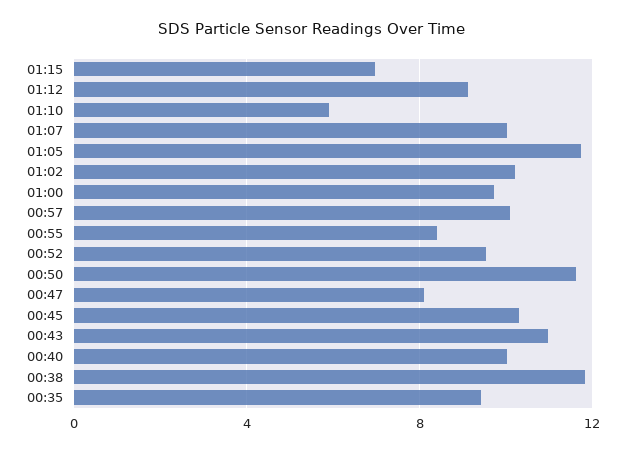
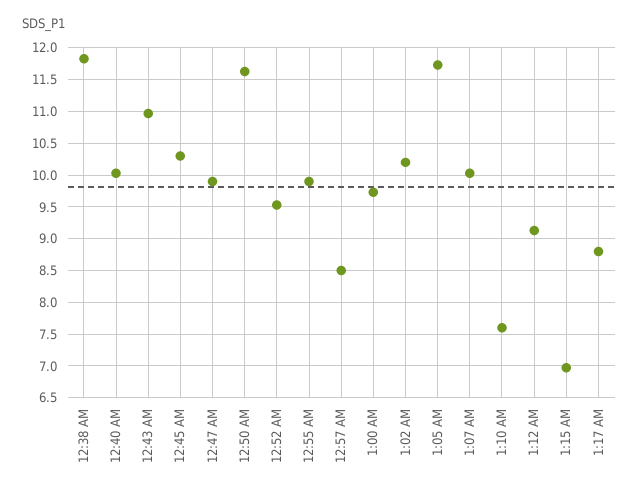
01:10: 6 -> 7.6
00:57: 10 -> 8.5
00:55: 8.5 -> 9.9
00:47: 8 -> 9.9
00:35: 9.5 -> none
1:17 AM: none -> 8.8

